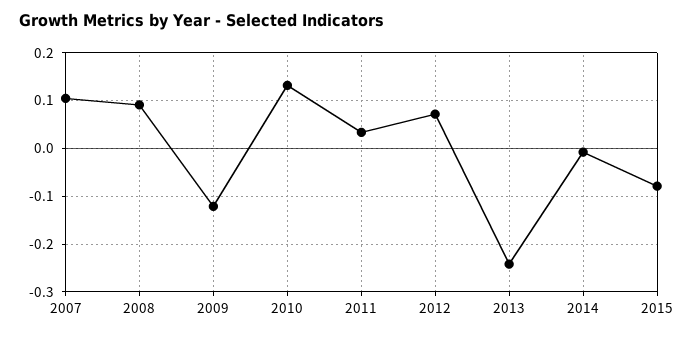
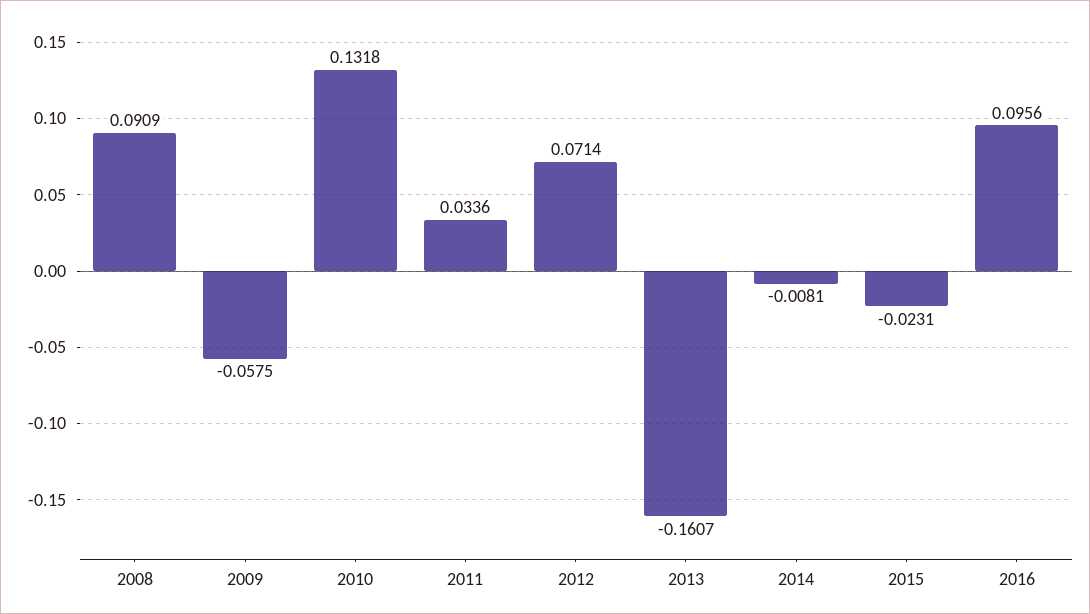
2007: 0.1 -> none
2009: -0.12 -> -0.0575
2013: -0.24 -> -0.1607
2015: -0.08 -> -0.0231
2016: none -> 0.0956

